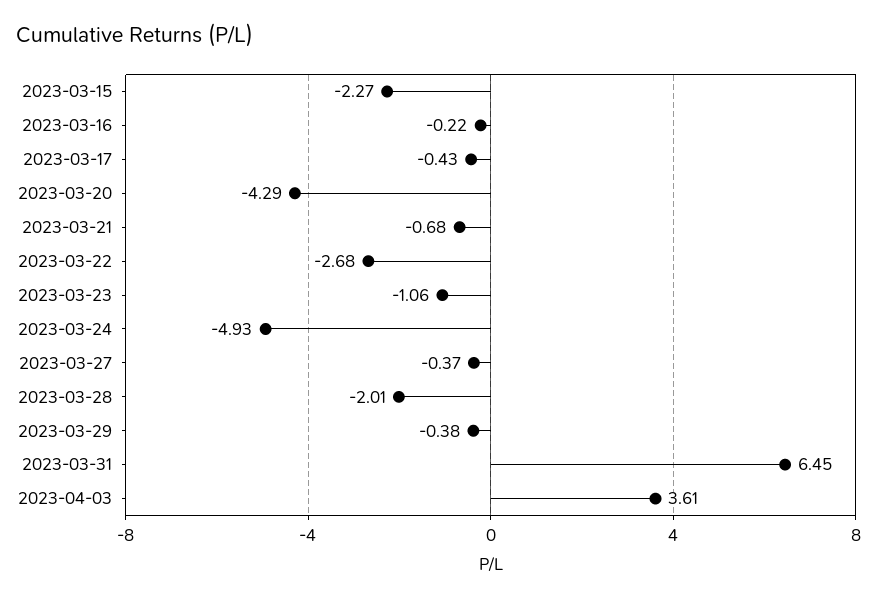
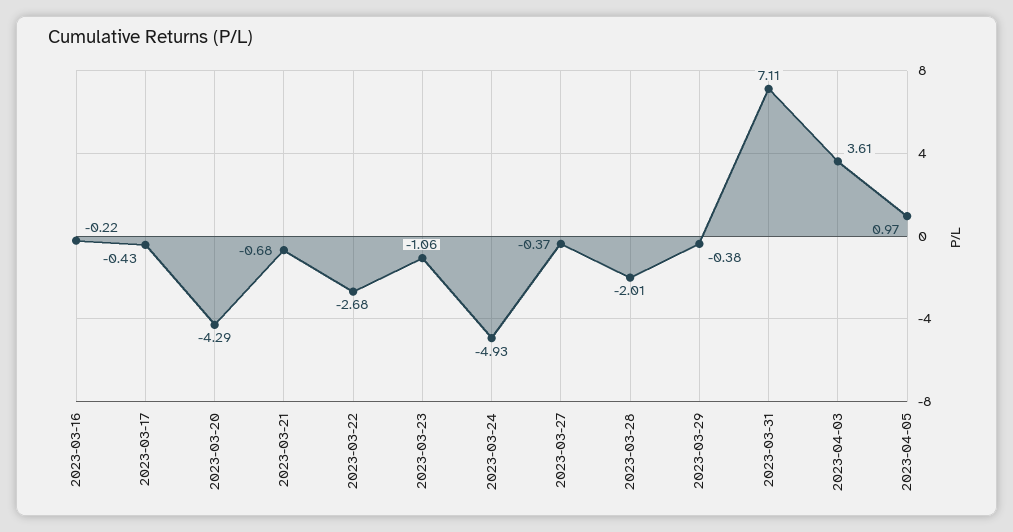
2023-03-15: -2.27 -> none
2023-03-31: 6.45 -> 7.11
2023-04-05: none -> 0.97

